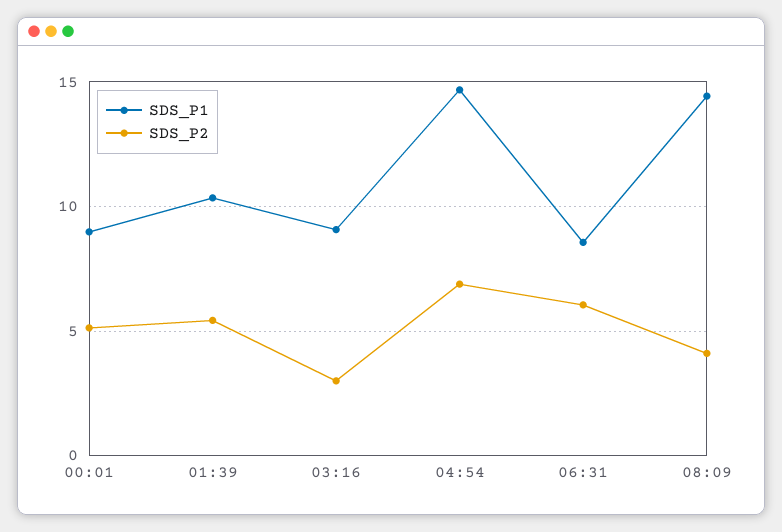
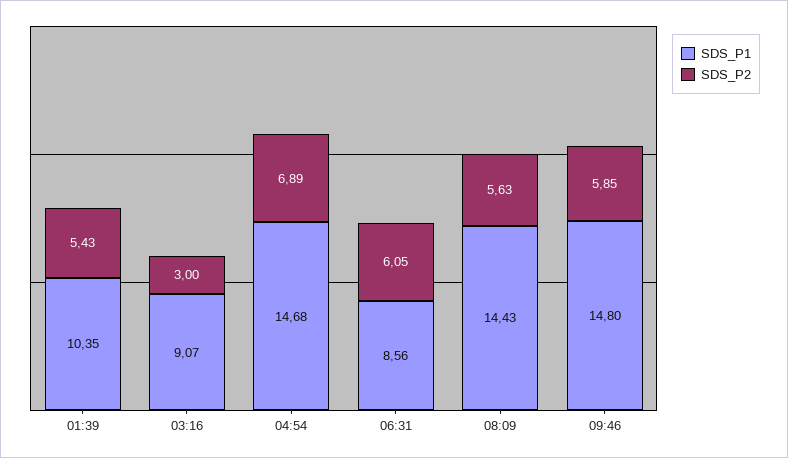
SDS_P1, 00:01: 9 -> none
SDS_P2, 00:01: 5 -> none
SDS_P2, 08:09: 4 -> 5.63
SDS_P1, 09:46: none -> 14.8
SDS_P2, 09:46: none -> 5.85

